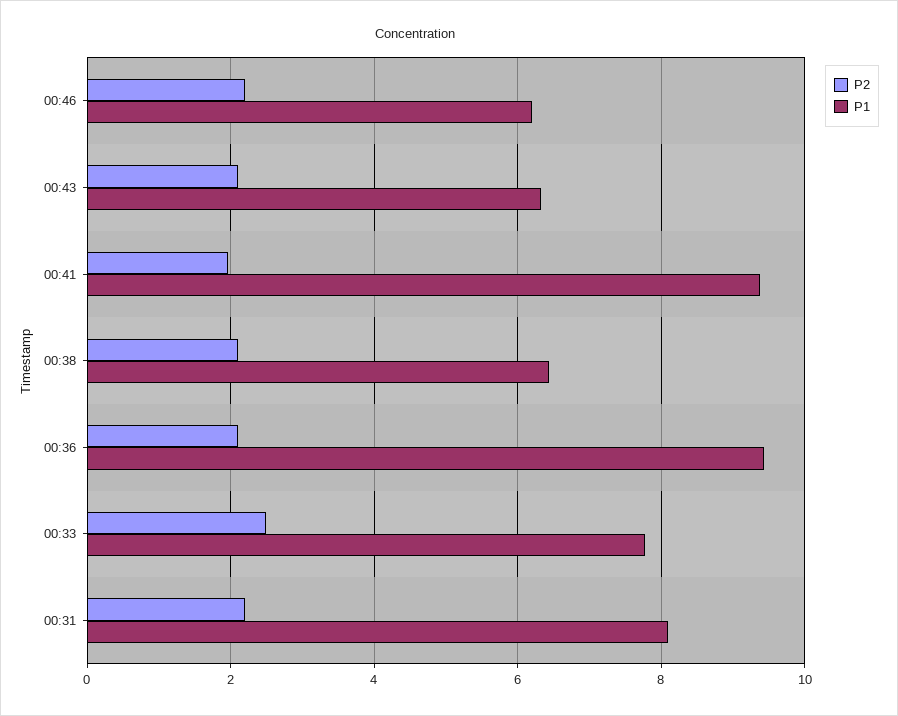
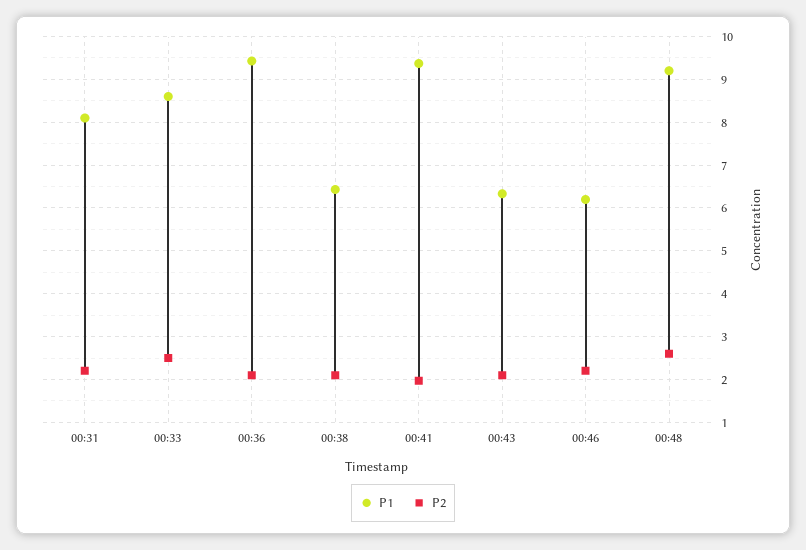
P1, 00:33: 7.8 -> 8.6
P1, 00:48: none -> 9.2
P2, 00:48: none -> 2.6

